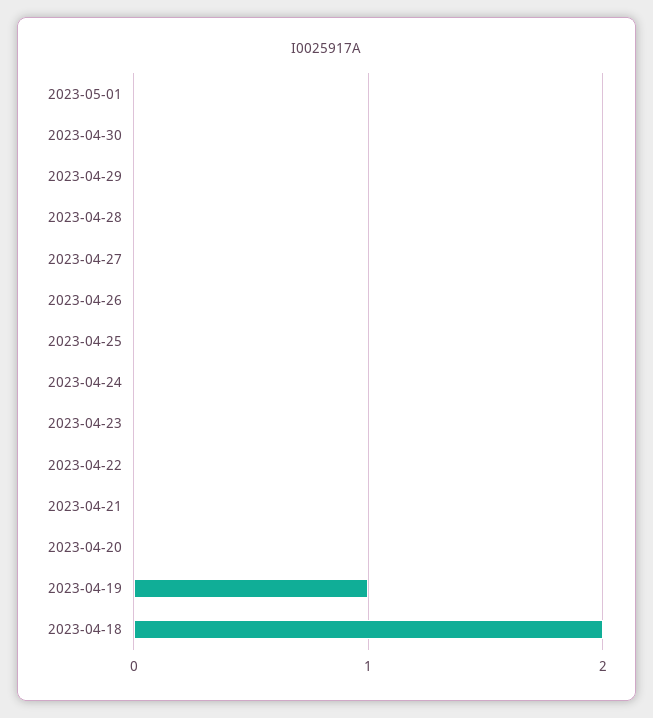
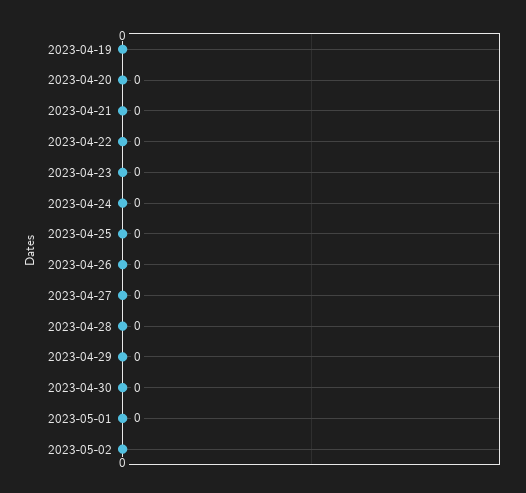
2023-04-19: 1 -> 0
2023-04-18: 2 -> none
2023-05-02: none -> 0

